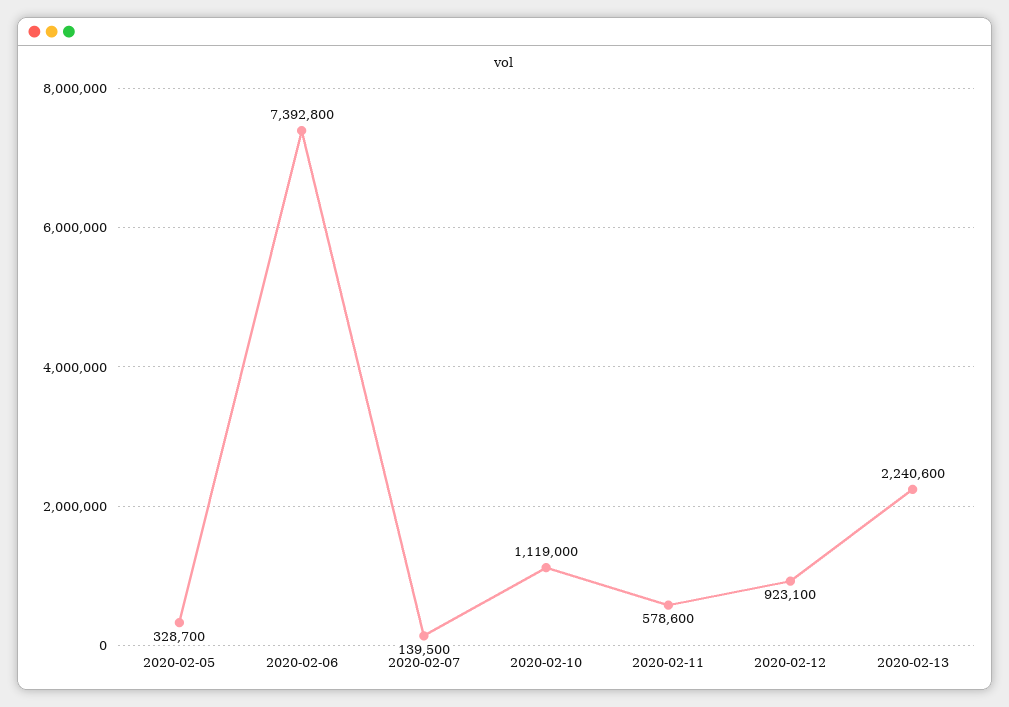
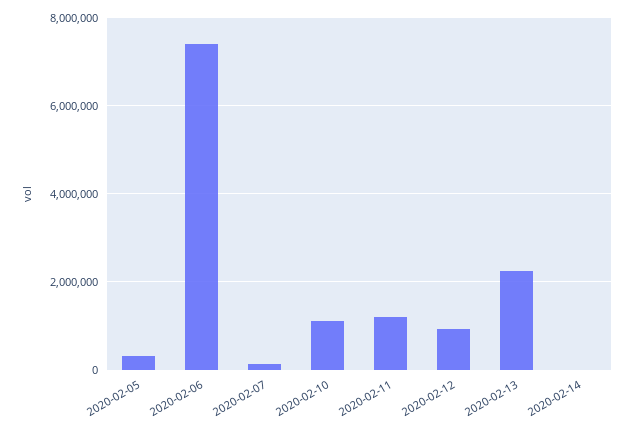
2020-02-11: 578600 -> 1200000
2020-02-14: none -> 0

